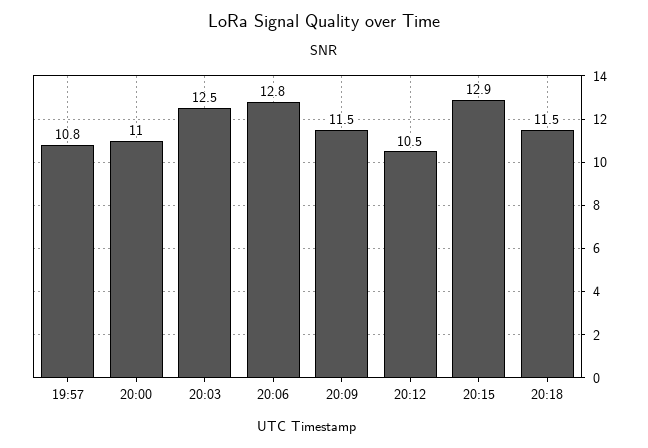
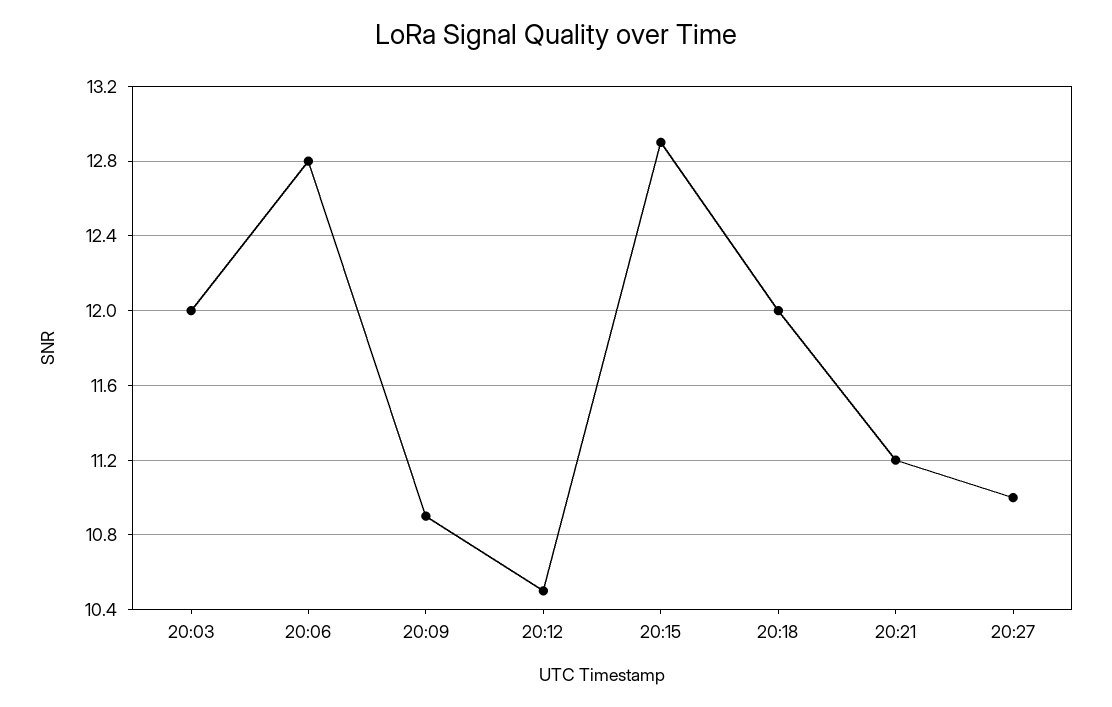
19:57: 10.8 -> none
20:00: 11 -> none
20:03: 12.5 -> 12
20:09: 11.5 -> 10.9
20:18: 11.5 -> 12
20:21: none -> 11.2
20:27: none -> 11

